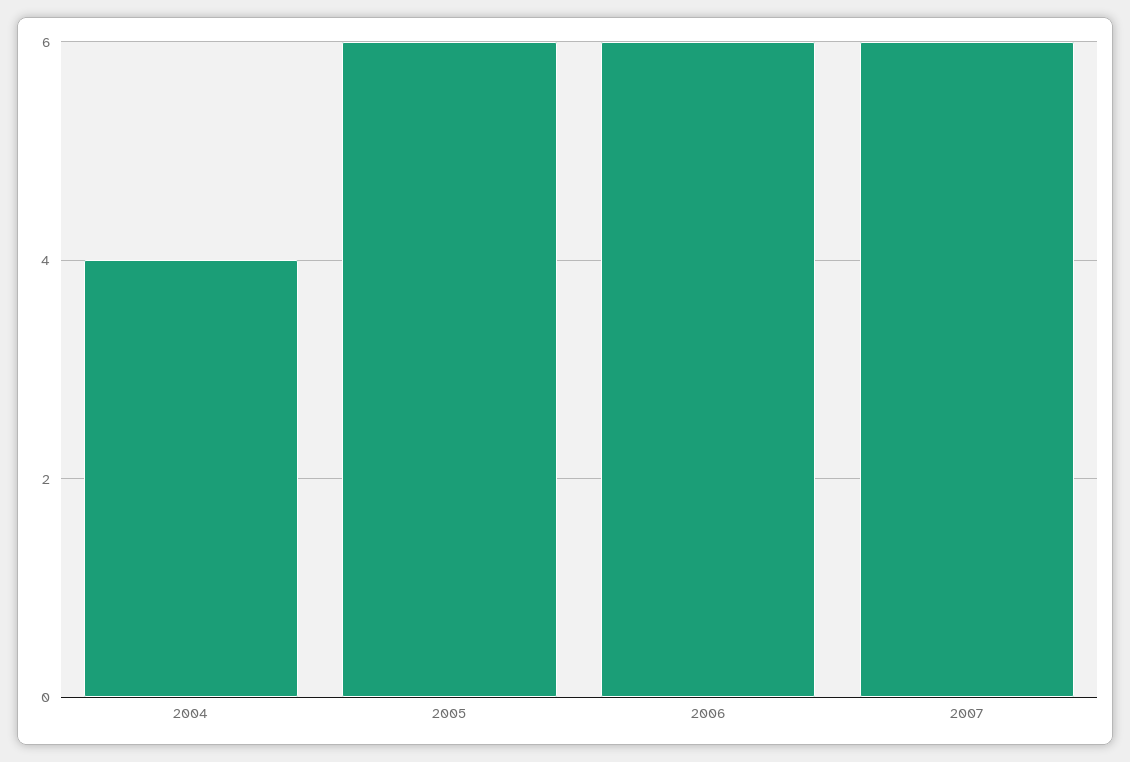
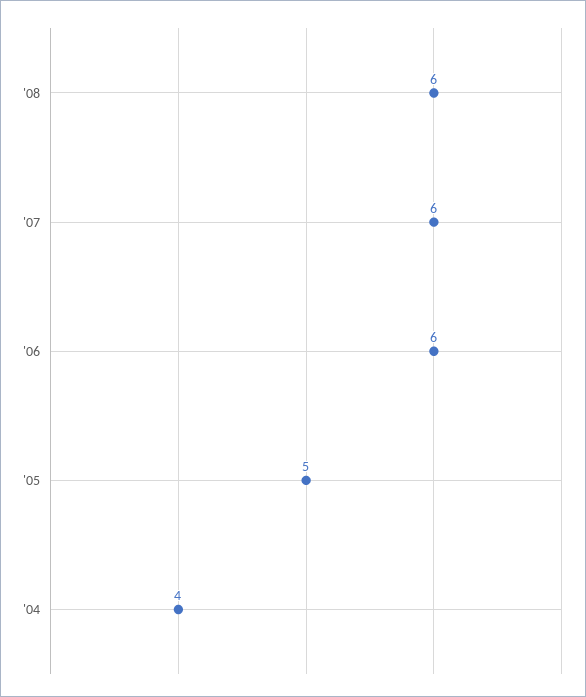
2005: 6 -> 5
'08: none -> 6

